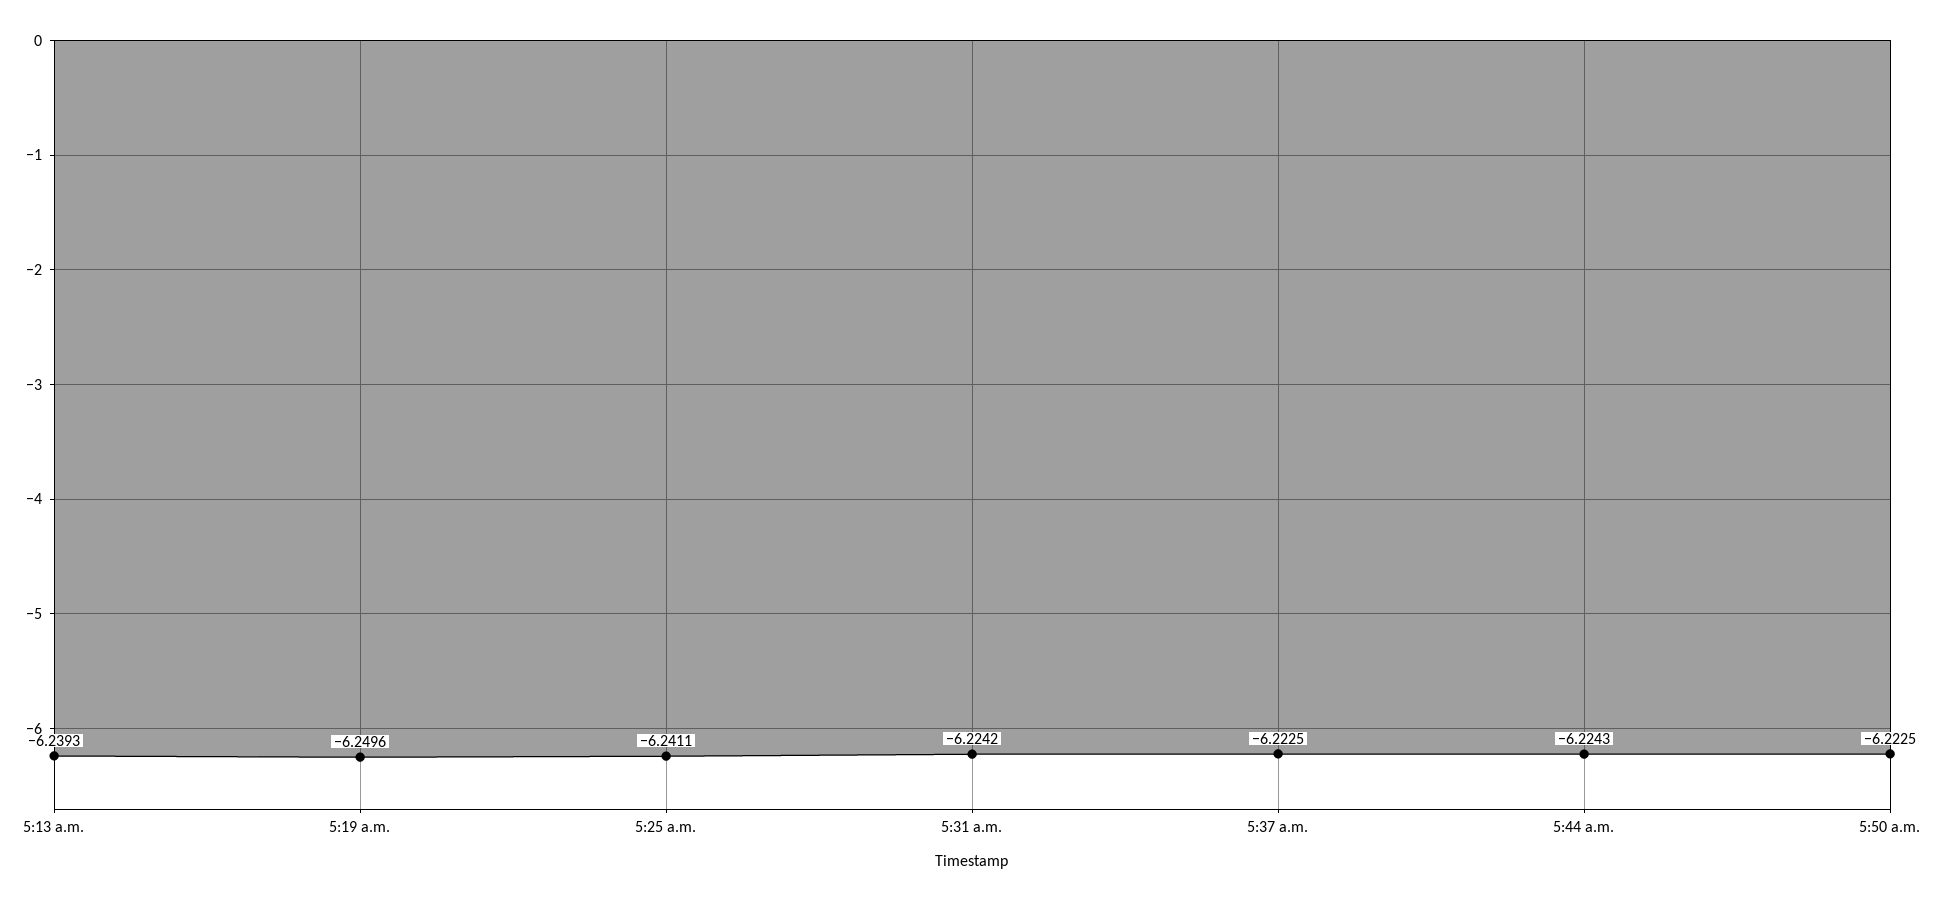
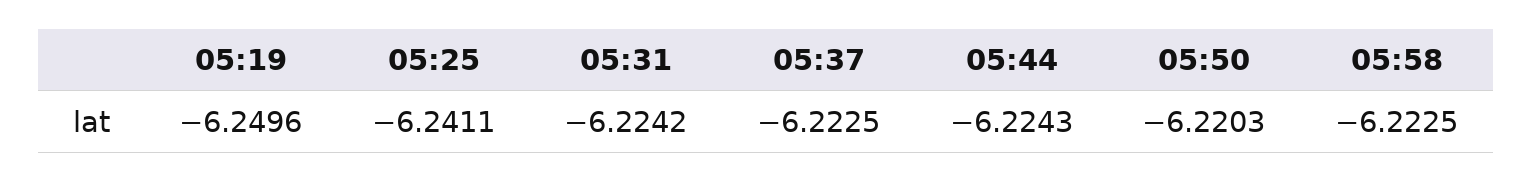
5:13 a.m.: -6.2393 -> none
5:50 a.m.: -6.2225 -> -6.2203
05:58: none -> -6.2225

